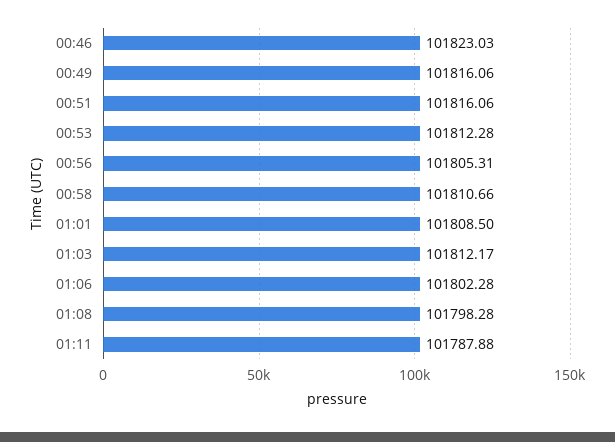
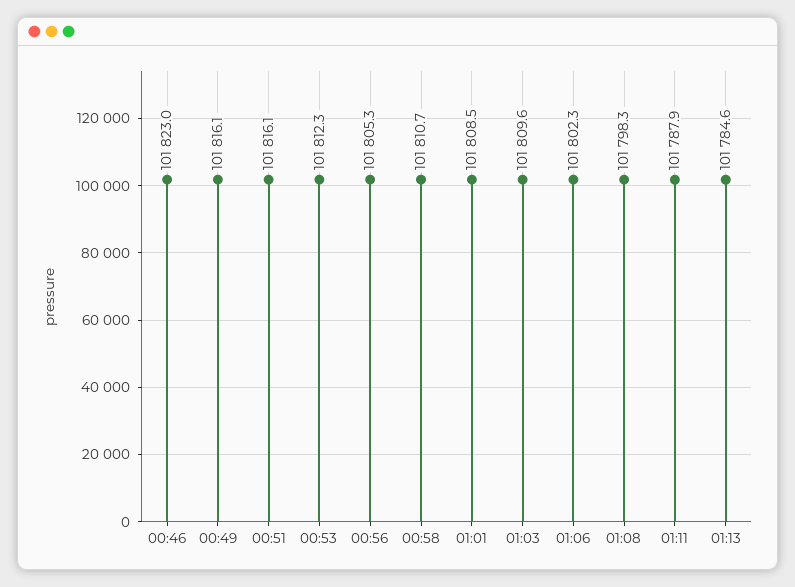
01:03: 101812.17 -> 101809.6
01:13: none -> 101784.6

